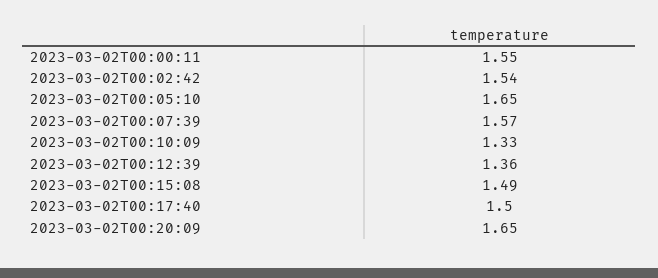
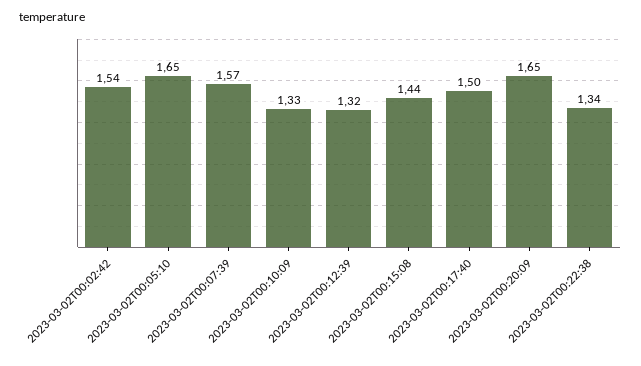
2023-03-02T00:00:11: 1.55 -> none
2023-03-02T00:12:39: 1.36 -> 1.32
2023-03-02T00:15:08: 1.49 -> 1.44
2023-03-02T00:22:38: none -> 1.34

